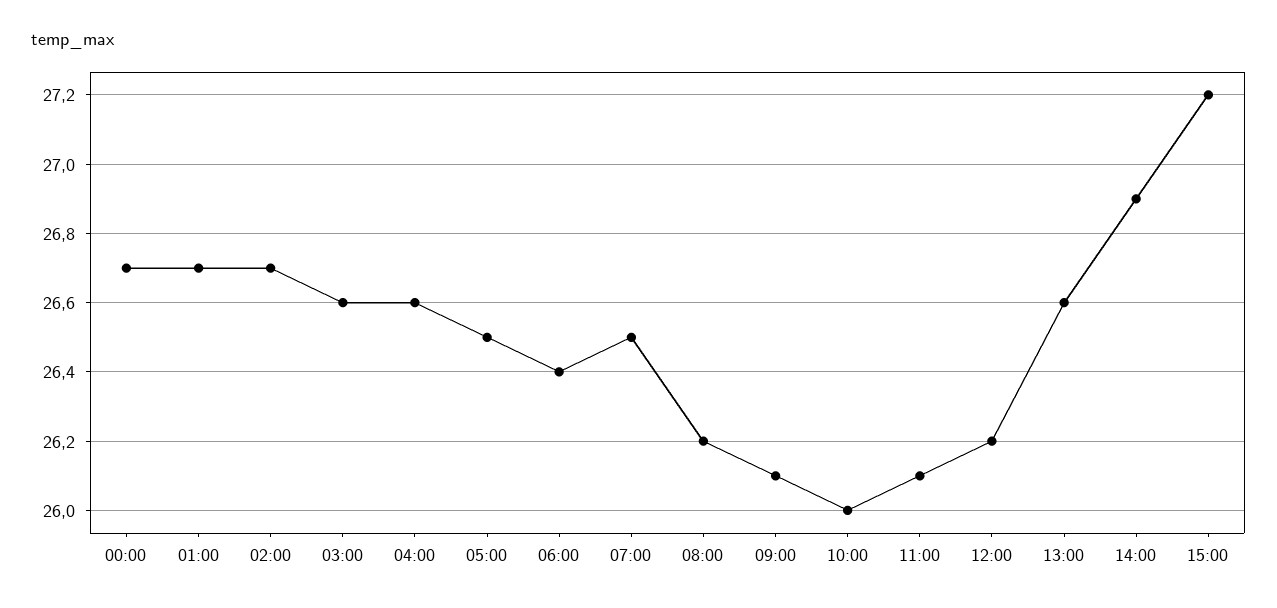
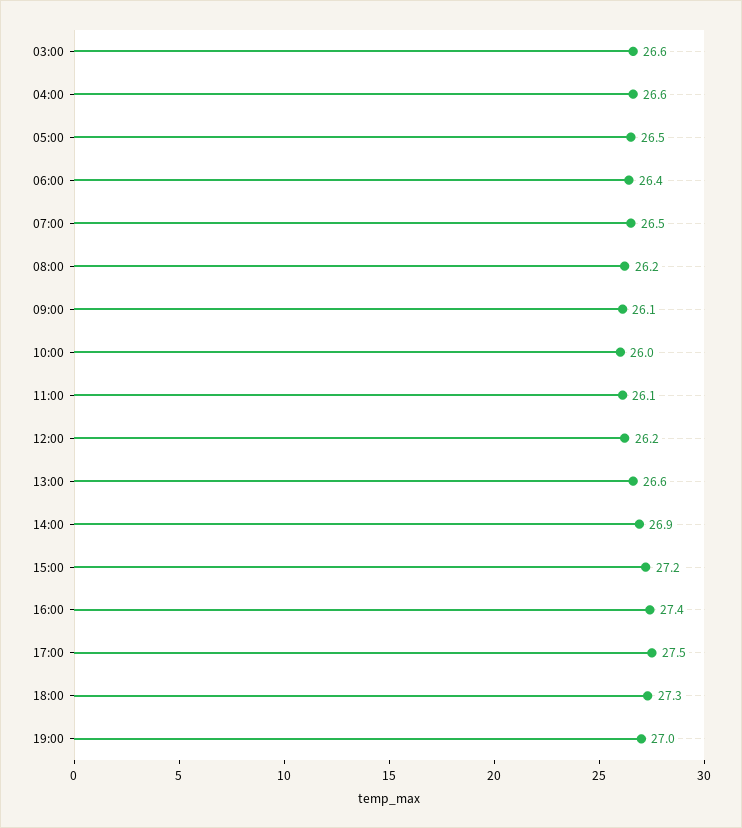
00:00: 26.7 -> none
01:00: 26.7 -> none
02:00: 26.7 -> none
16:00: none -> 27.4
17:00: none -> 27.5
18:00: none -> 27.3
19:00: none -> 27

